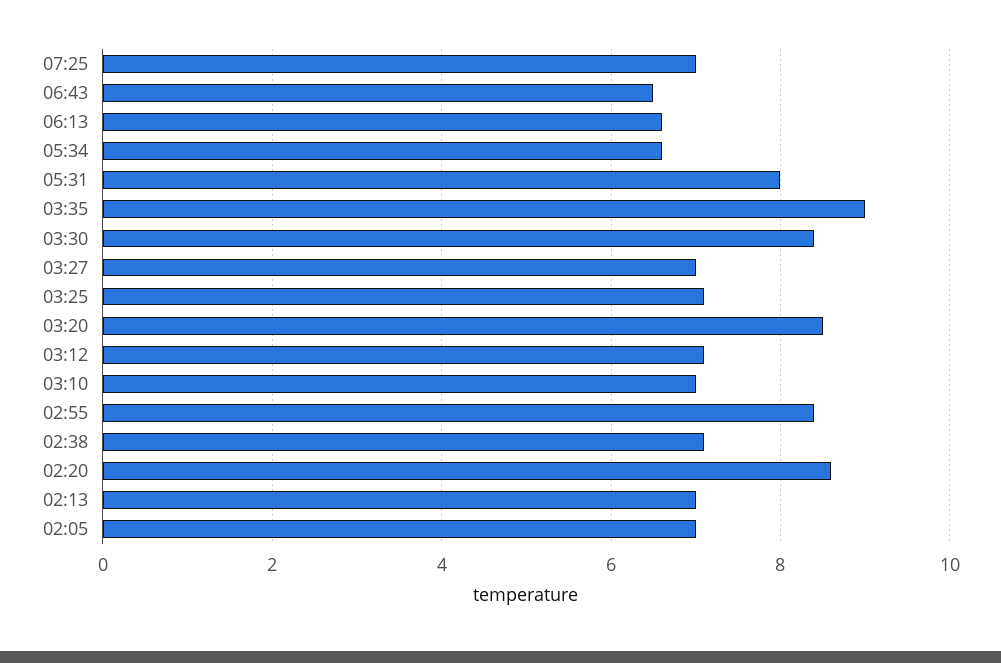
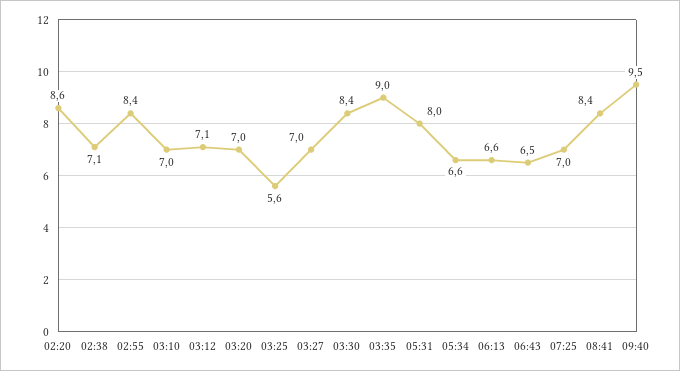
03:25: 7 -> 5.6
03:20: 8.5 -> 7
02:13: 7 -> none
02:05: 7 -> none
08:41: none -> 8.4
09:40: none -> 9.5

